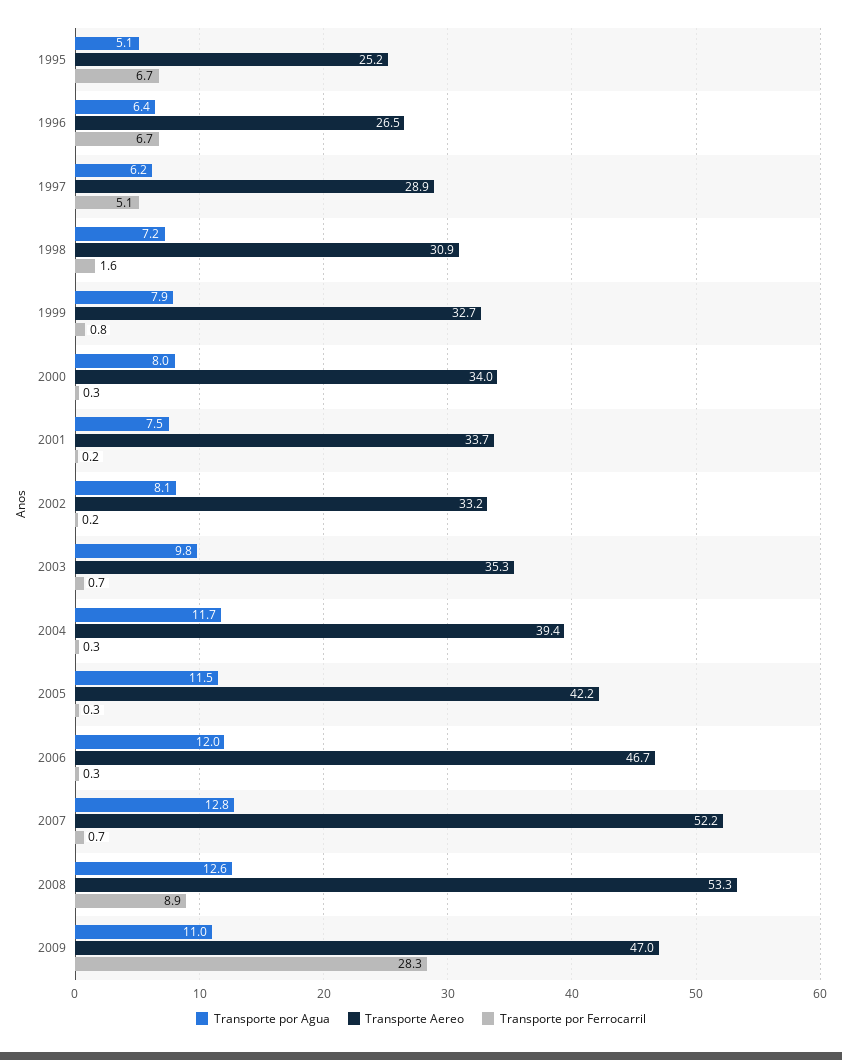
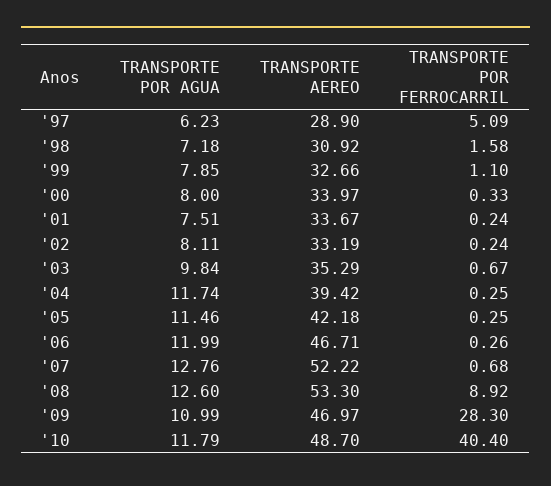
Transporte por Agua, 1995: 5.1 -> none
Transporte Aereo, 1995: 25.2 -> none
Transporte por Ferrocarril, 1995: 6.7 -> none
Transporte por Agua, 1996: 6.4 -> none
Transporte Aereo, 1996: 26.5 -> none
Transporte por Ferrocarril, 1996: 6.7 -> none
Transporte por Ferrocarril, 1999: 0.8 -> 1.1
Transporte por Agua, '10: none -> 11.79
Transporte Aereo, '10: none -> 48.7
Transporte por Ferrocarril, '10: none -> 40.4

